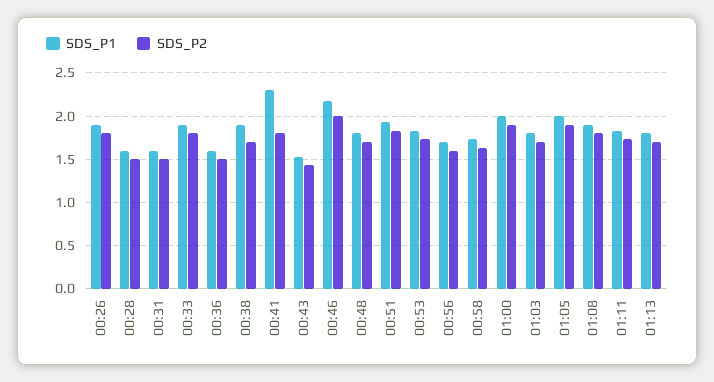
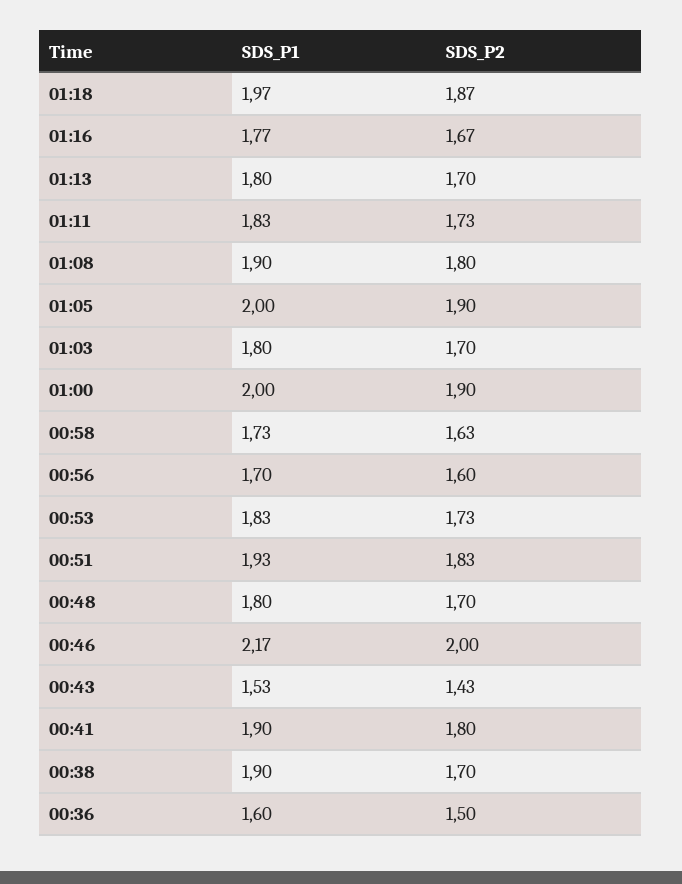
SDS_P1, 00:26: 1.9 -> none
SDS_P2, 00:26: 1.8 -> none
SDS_P1, 00:28: 1.6 -> none
SDS_P2, 00:28: 1.5 -> none
SDS_P1, 00:31: 1.6 -> none
SDS_P2, 00:31: 1.5 -> none
SDS_P1, 00:33: 1.9 -> none
SDS_P2, 00:33: 1.8 -> none
SDS_P1, 00:41: 2.3 -> 1.9
SDS_P1, 01:18: none -> 1.97
SDS_P2, 01:18: none -> 1.87
SDS_P1, 01:16: none -> 1.77
SDS_P2, 01:16: none -> 1.67

